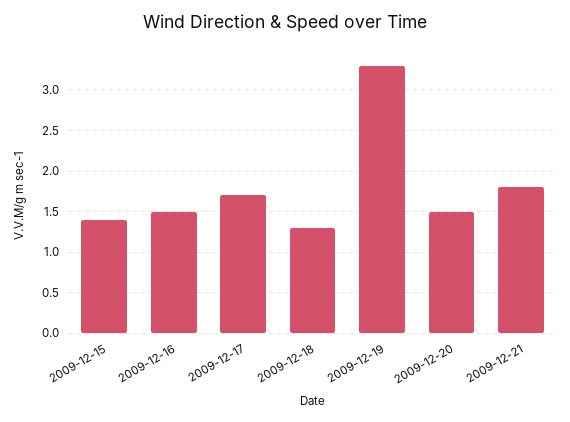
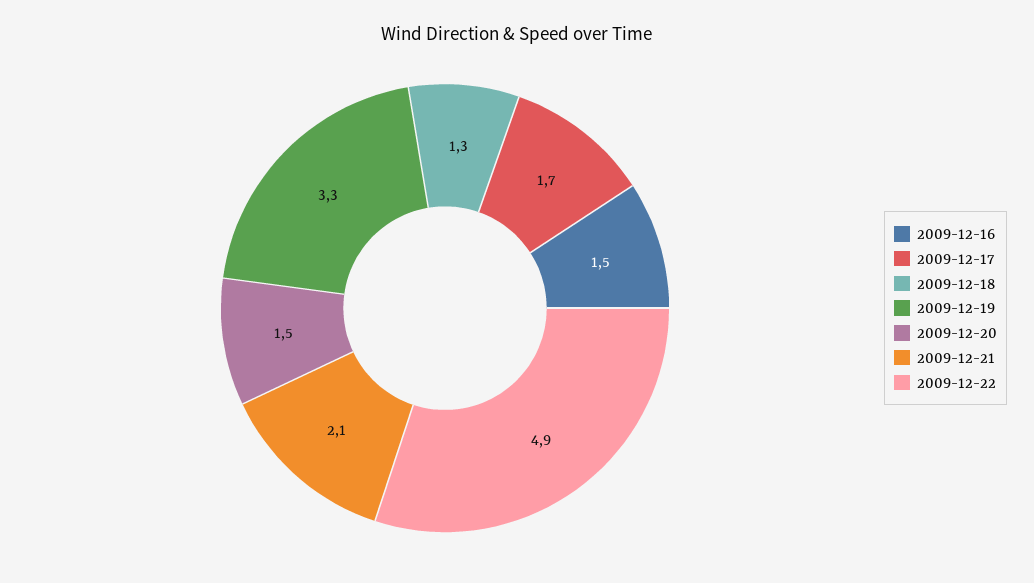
2009-12-15: 1.4 -> none
2009-12-21: 1.8 -> 2.1
2009-12-22: none -> 4.9

